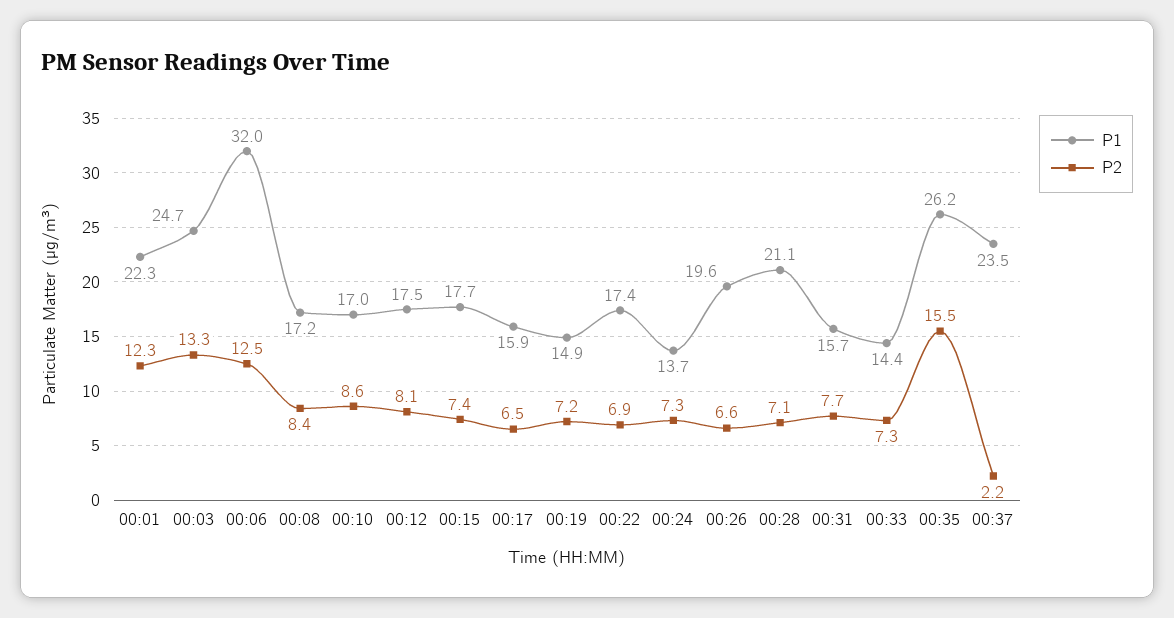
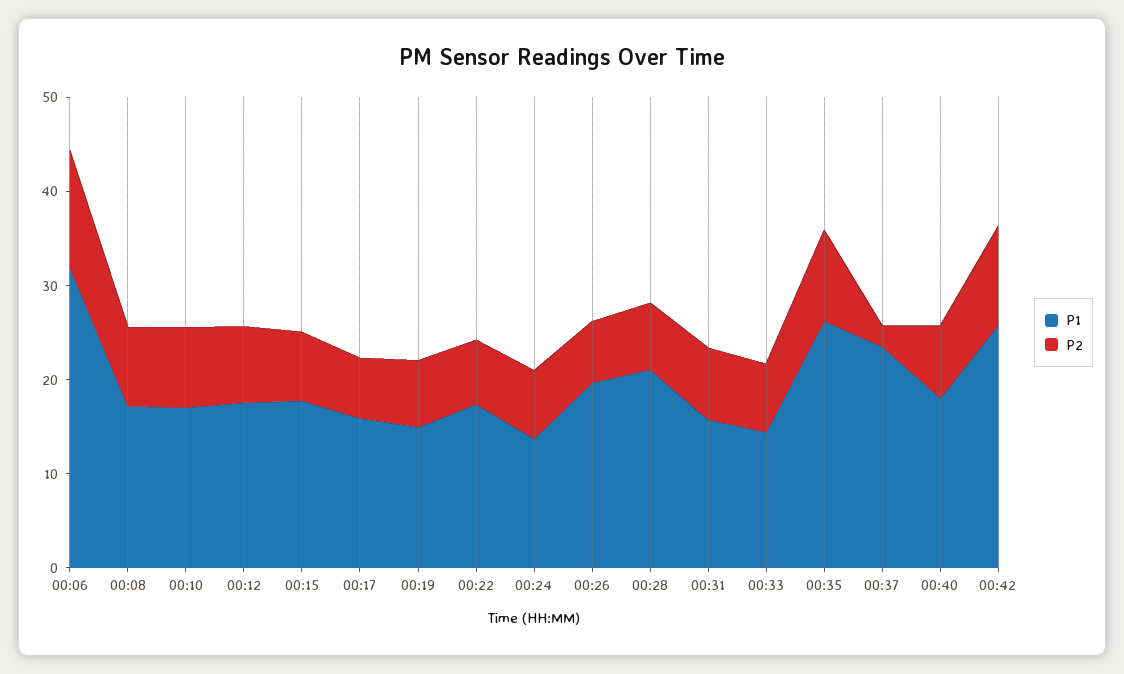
P1, 00:01: 22.3 -> none
P2, 00:01: 12.3 -> none
P1, 00:03: 24.7 -> none
P2, 00:03: 13.3 -> none
P2, 00:35: 15.5 -> 10
P1, 00:40: none -> 18
P2, 00:40: none -> 8
P1, 00:42: none -> 26
P2, 00:42: none -> 10

